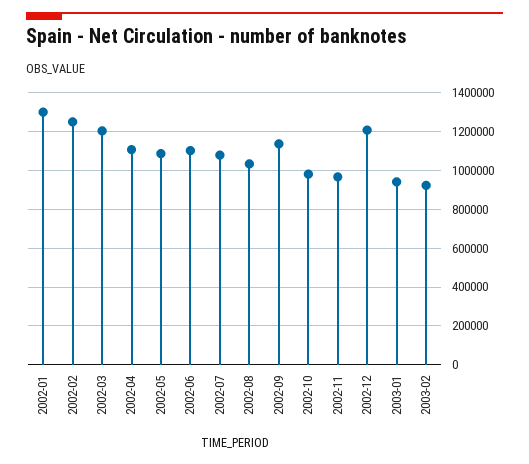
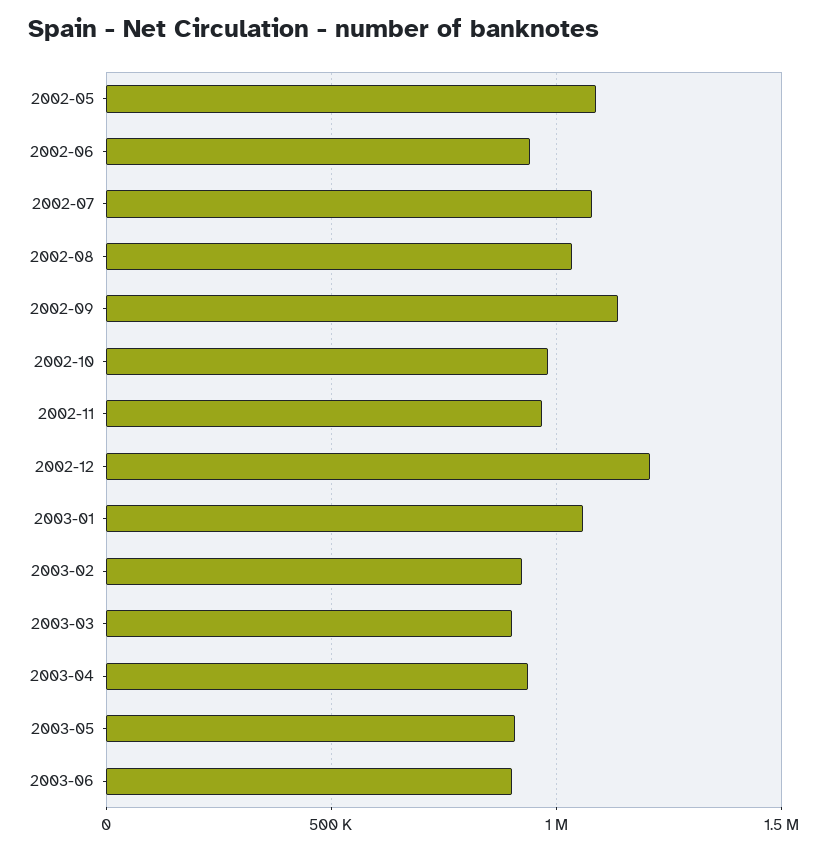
2002-01: 1300000 -> none
2002-02: 1250000 -> none
2002-03: 1200000 -> none
2002-04: 1100000 -> none
2002-06: 1100000 -> 950000
2003-01: 950000 -> 1050000
2003-03: none -> 900000
2003-04: none -> 950000
2003-05: none -> 900000
2003-06: none -> 900000

